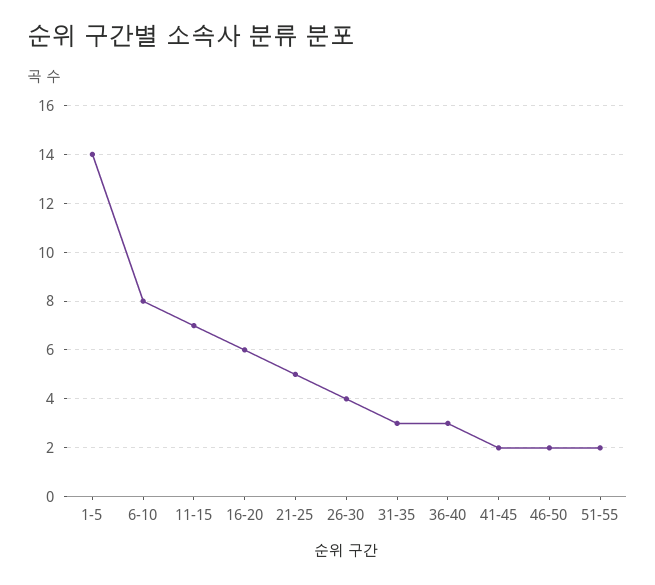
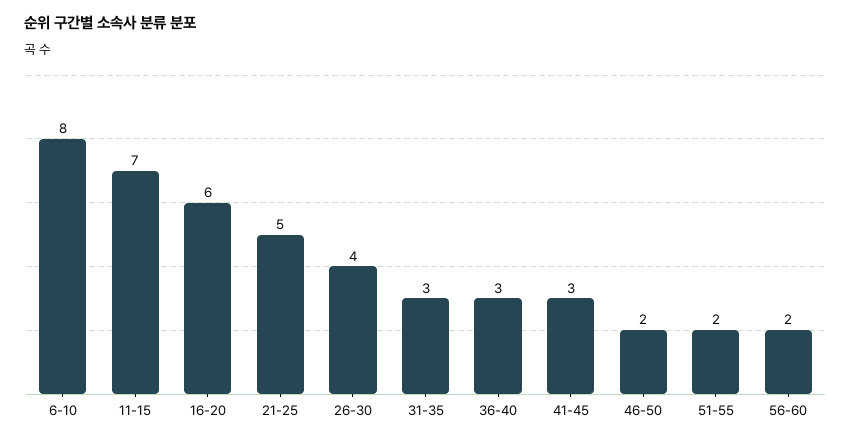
1-5: 14 -> none
41-45: 2 -> 3
56-60: none -> 2

